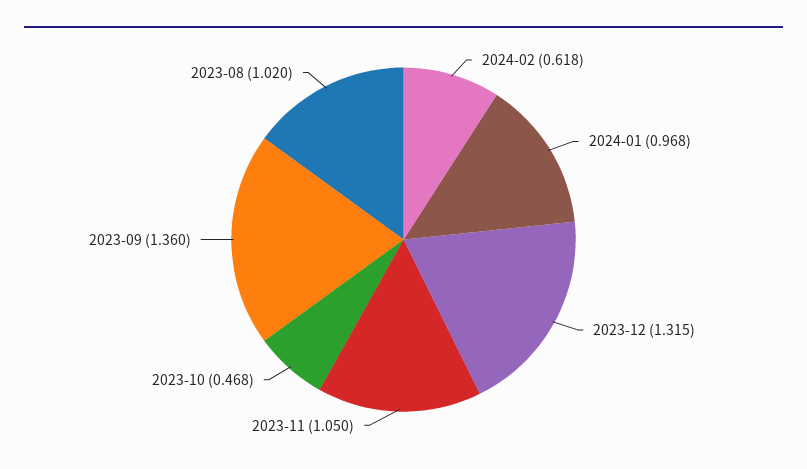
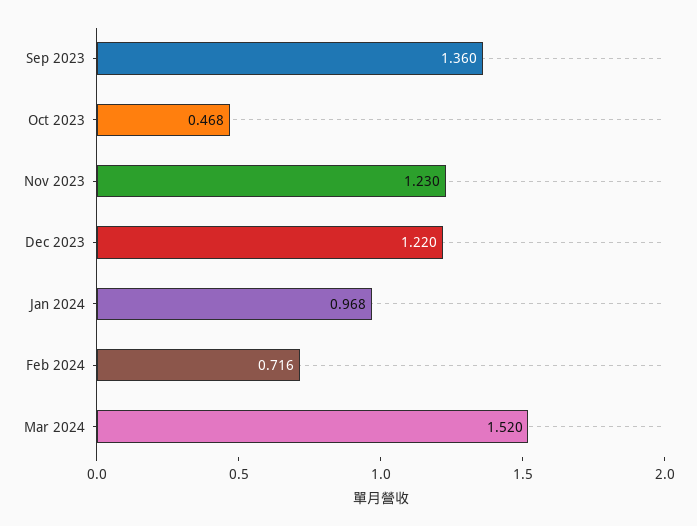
2024-02: 0.618 -> 0.716
2023-12: 1.315 -> 1.22
2023-11: 1.05 -> 1.23
2023-08: 1.02 -> none
Mar 2024: none -> 1.52

